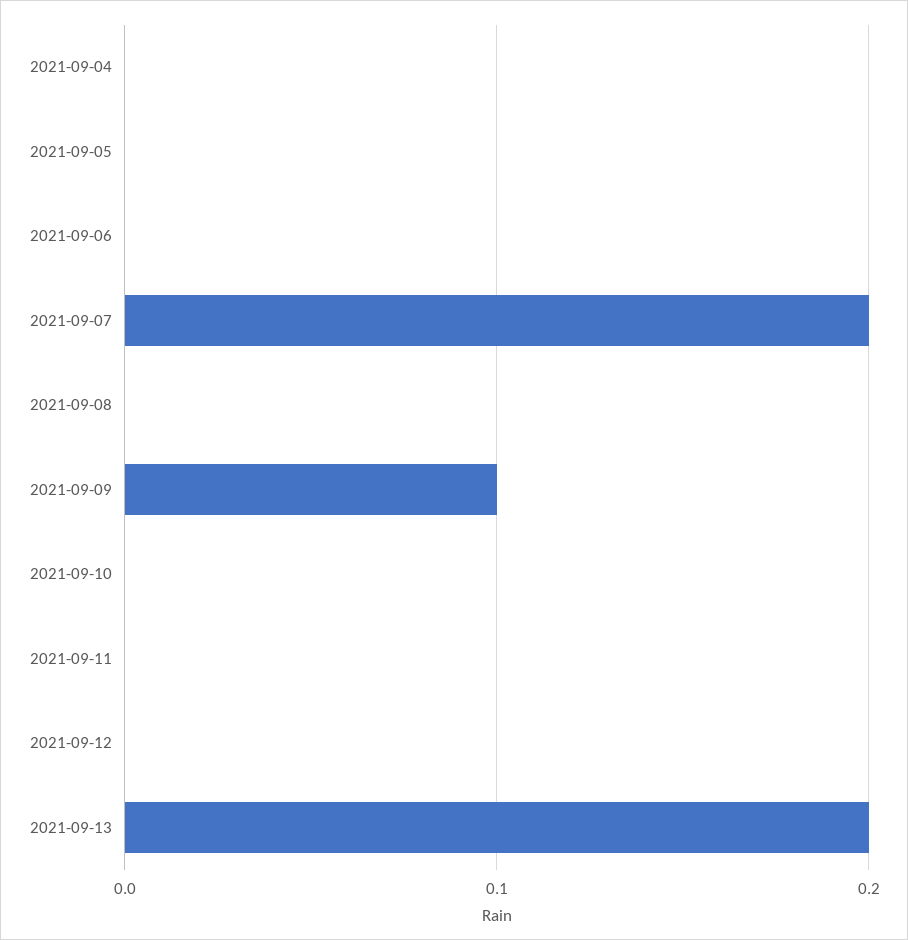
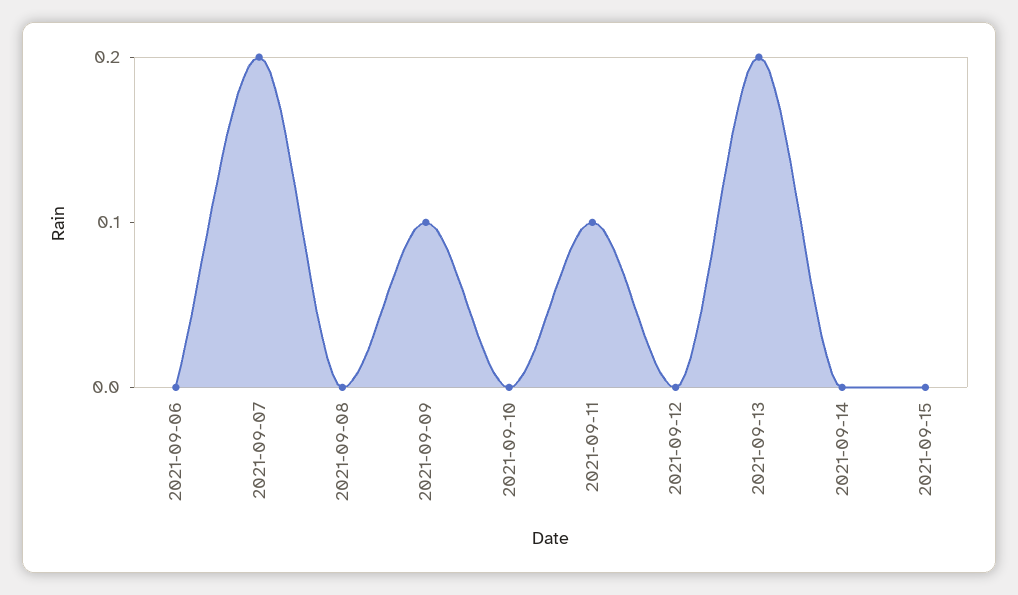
2021-09-04: 0 -> none
2021-09-05: 0 -> none
2021-09-11: 0 -> 0.1
2021-09-14: none -> 0
2021-09-15: none -> 0

